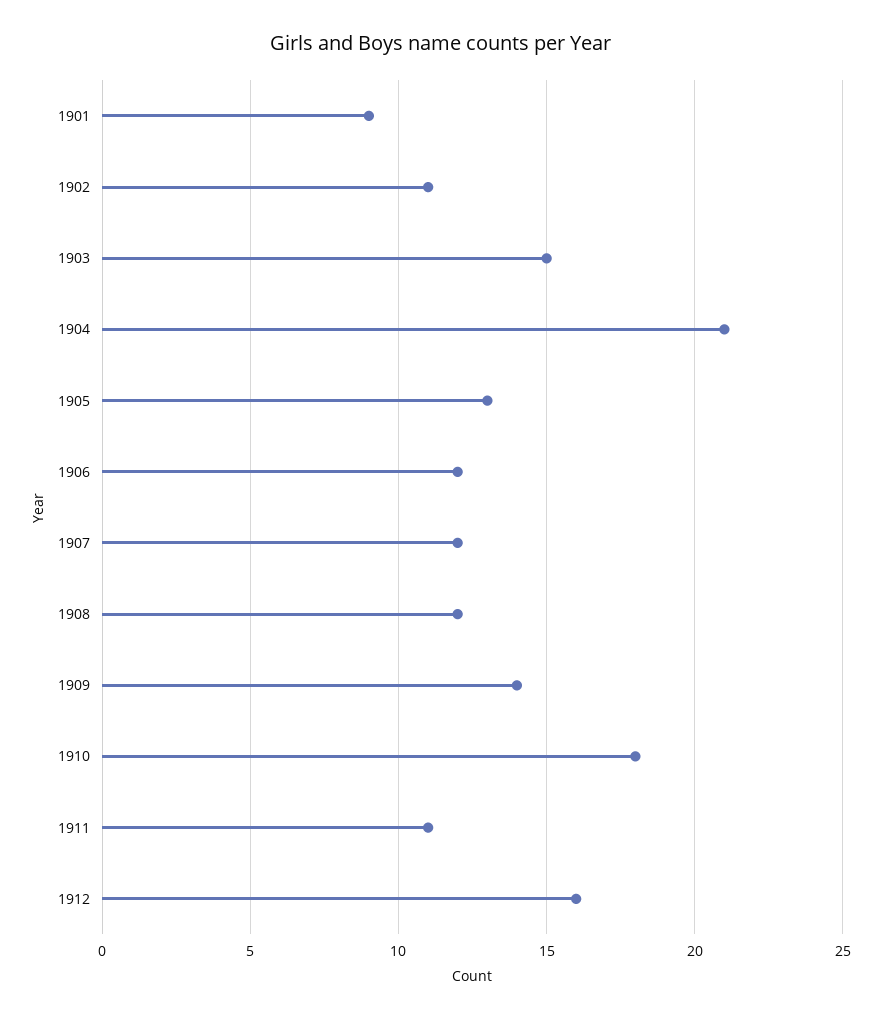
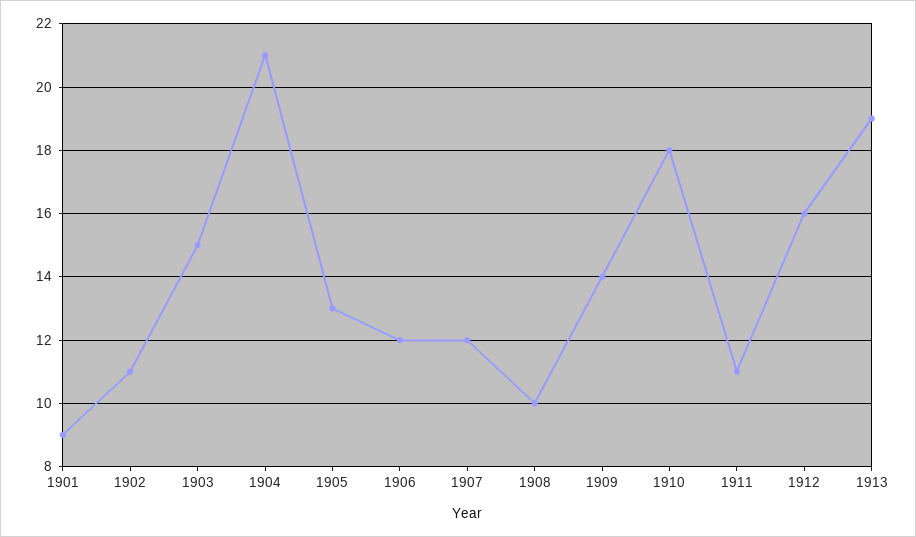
1908: 12 -> 10
1913: none -> 19

